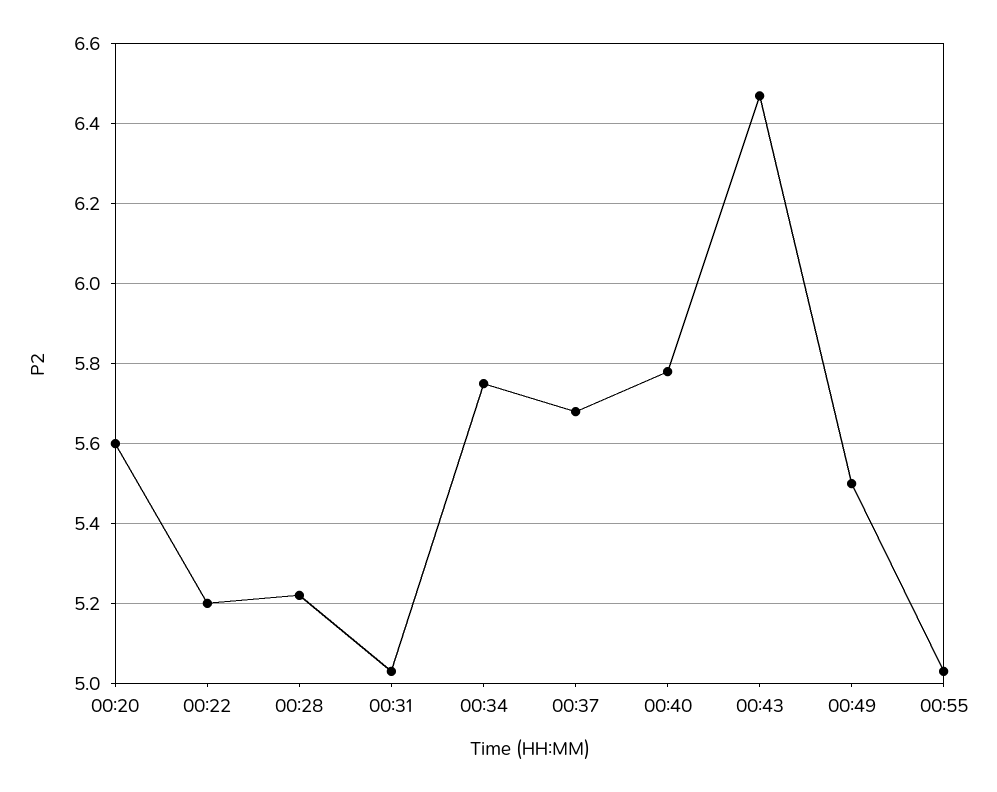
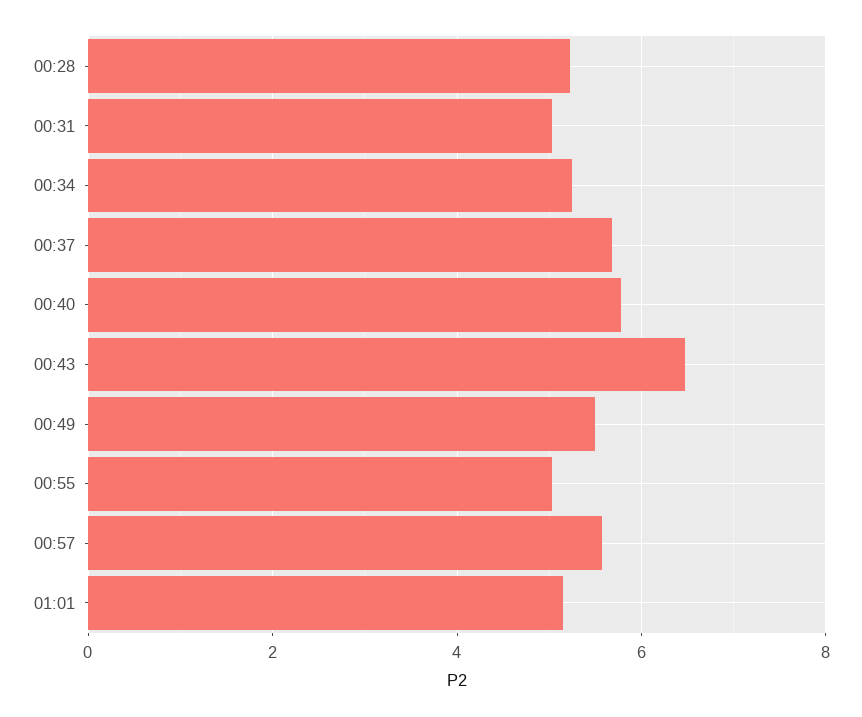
00:20: 5.6 -> none
00:22: 5.2 -> none
00:34: 5.75 -> 5.2
00:57: none -> 5.6
01:01: none -> 5.2

